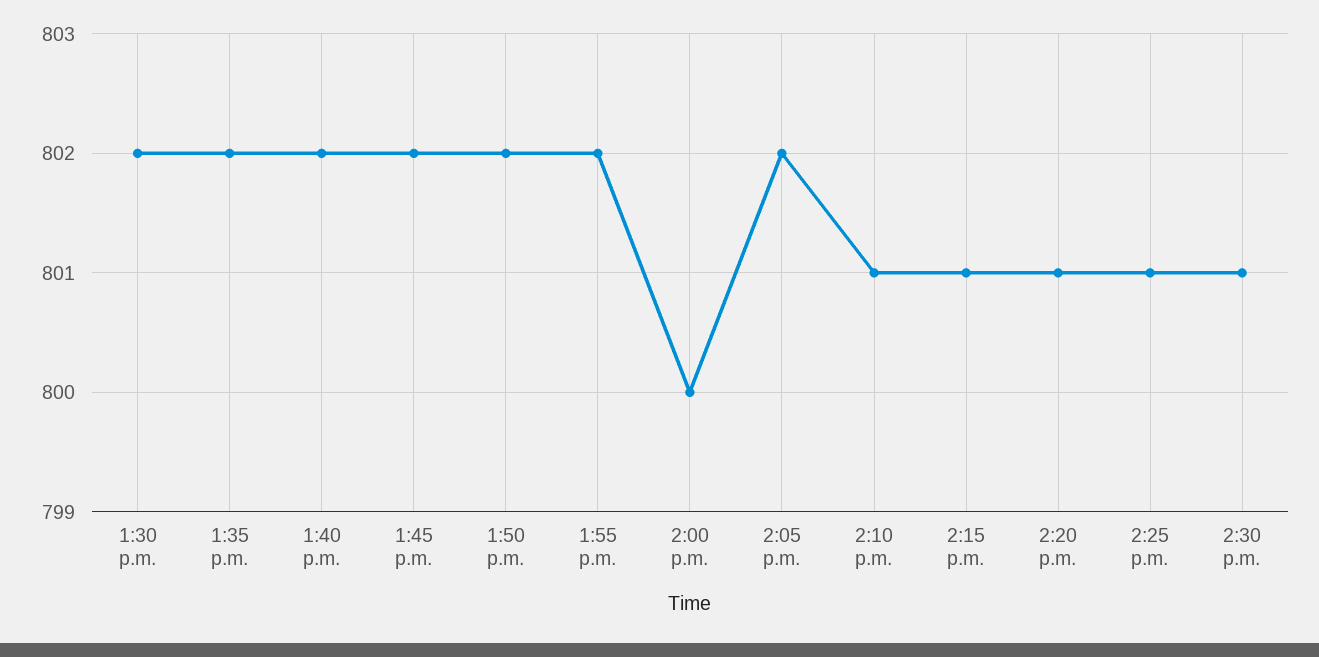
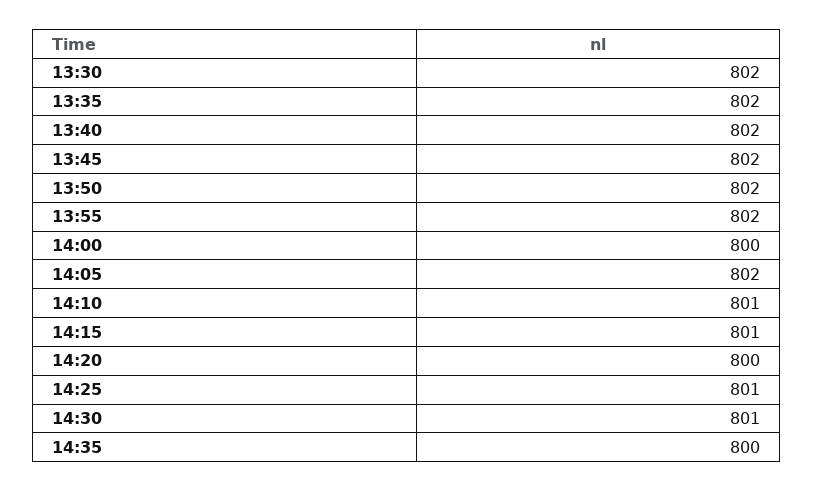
2:20 p.m.: 801 -> 800
14:35: none -> 800

